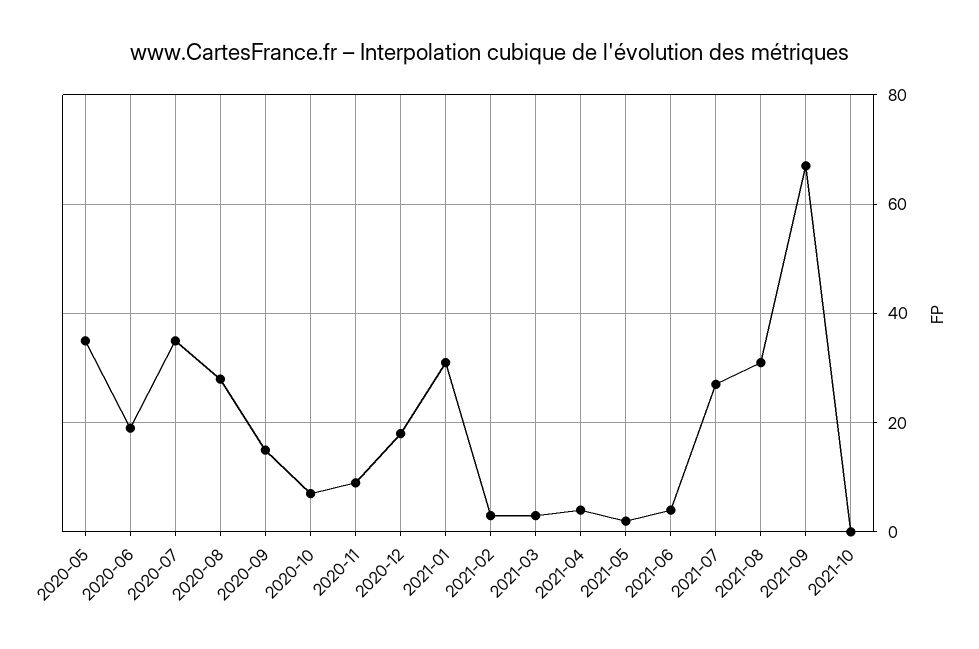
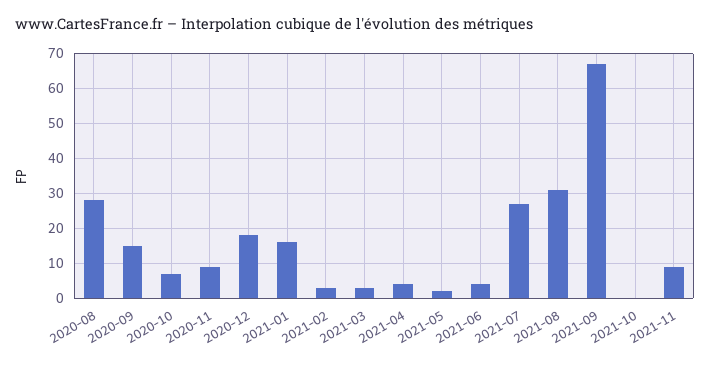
2020-05: 35 -> none
2020-06: 20 -> none
2020-07: 35 -> none
2021-01: 30 -> 15
2021-11: none -> 10

